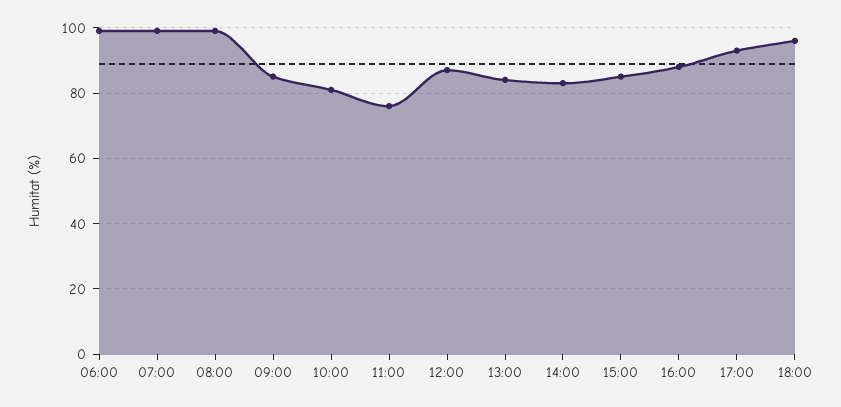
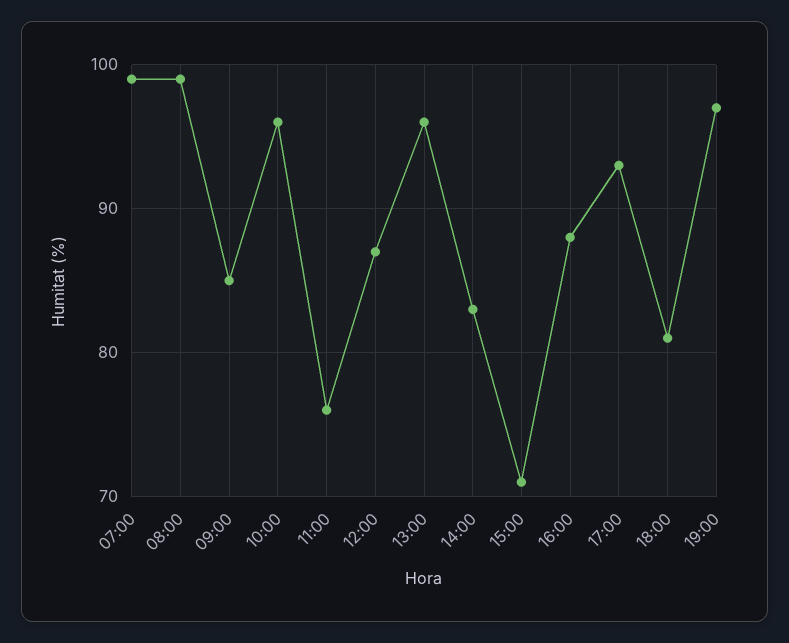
06:00: 100 -> none
10:00: 80 -> 96
13:00: 85 -> 96
15:00: 85 -> 71
18:00: 95 -> 81
19:00: none -> 97

